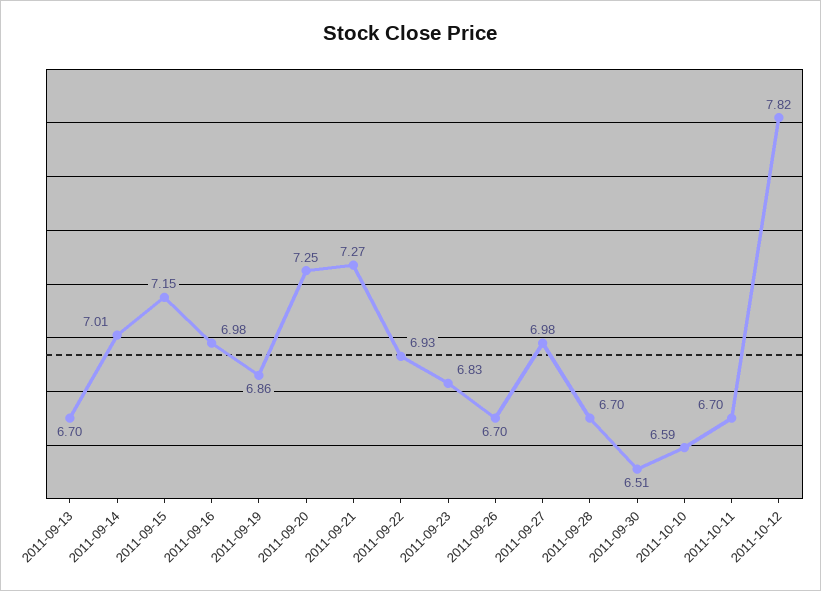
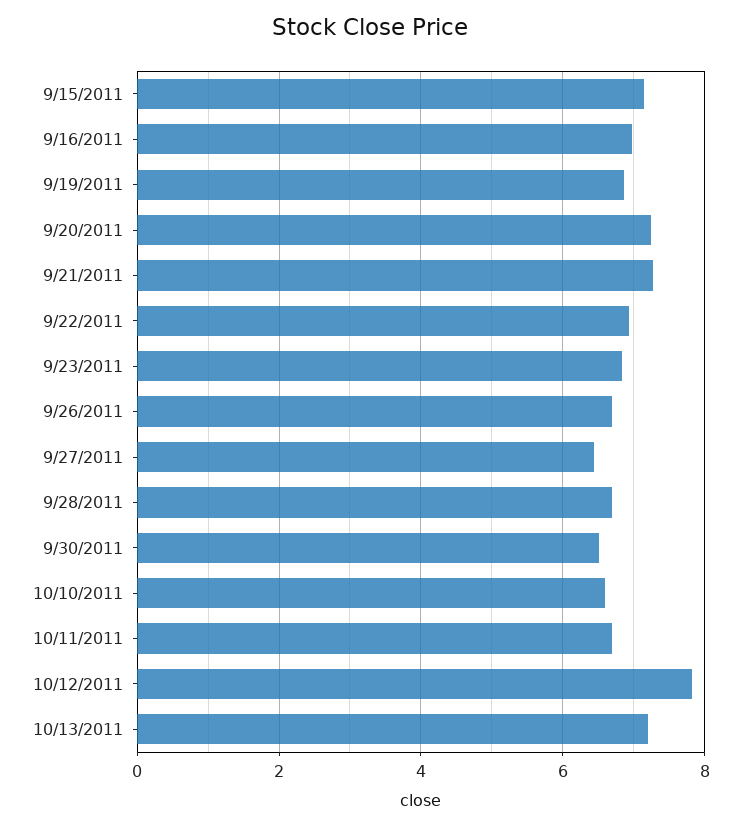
2011-09-13: 6.7 -> none
2011-09-14: 7.01 -> none
2011-09-27: 6.98 -> 6.4
10/13/2011: none -> 7.2

